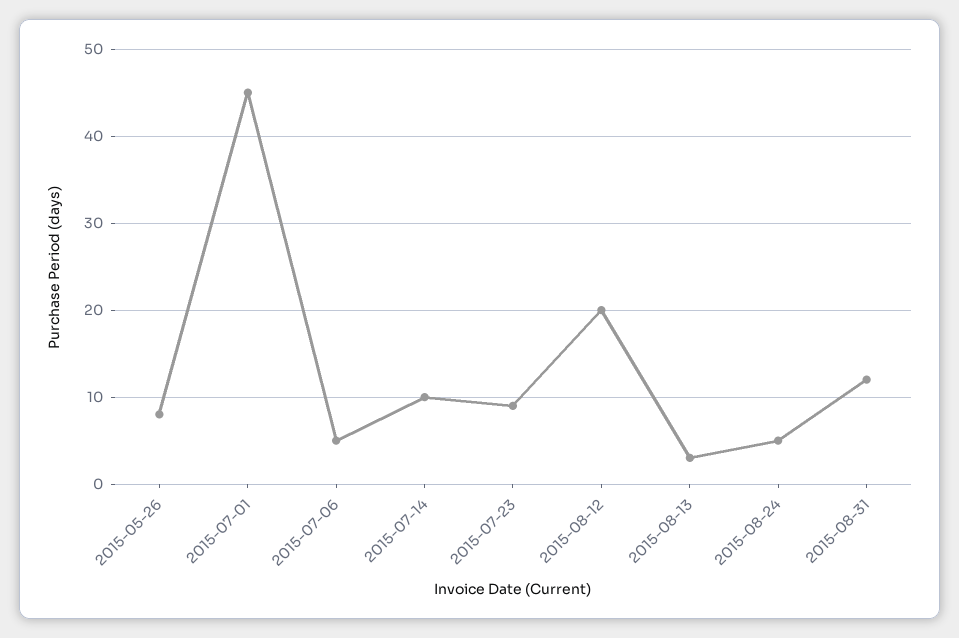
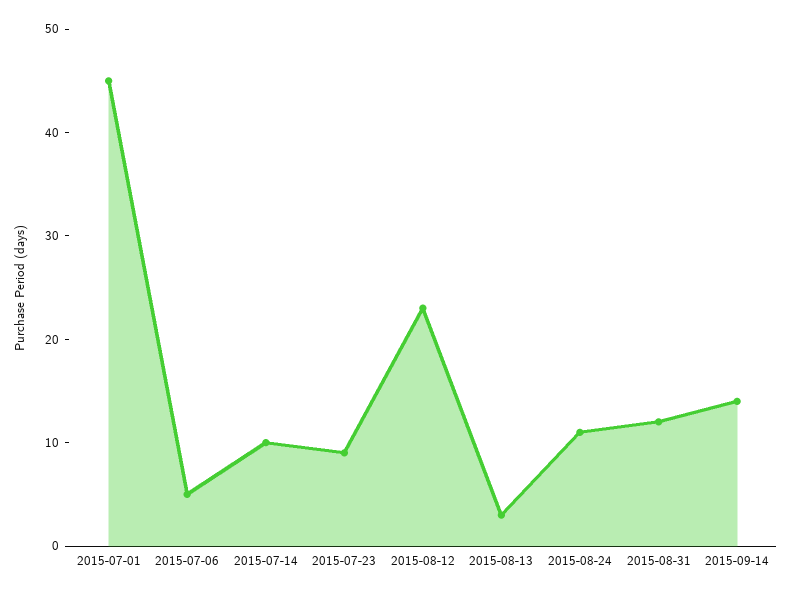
2015-05-26: 8 -> none
2015-08-12: 20 -> 23
2015-08-24: 5 -> 11
2015-09-14: none -> 14

